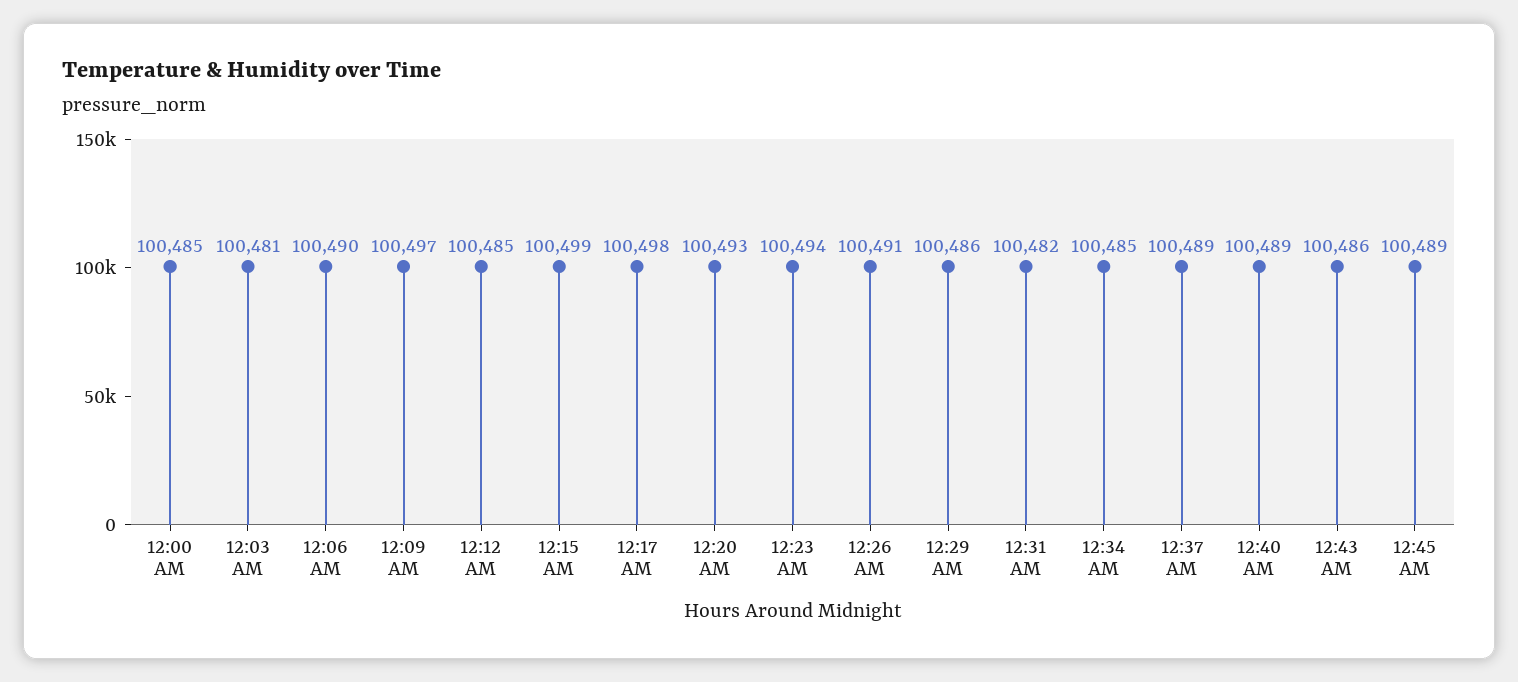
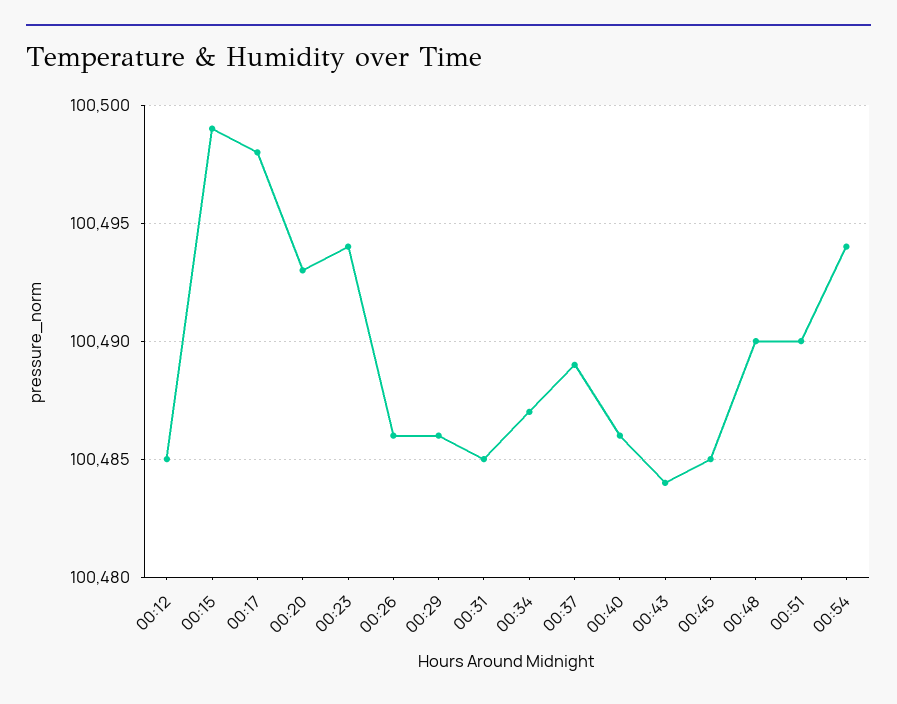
12:00 AM: 100485 -> none
12:03 AM: 100481 -> none
12:06 AM: 100490 -> none
12:09 AM: 100497 -> none
12:26 AM: 100491 -> 100486
12:31 AM: 100482 -> 100485
12:34 AM: 100485 -> 100487
12:40 AM: 100489 -> 100486
12:43 AM: 100486 -> 100484
12:45 AM: 100489 -> 100485
00:48: none -> 100490
00:51: none -> 100490
00:54: none -> 100494

